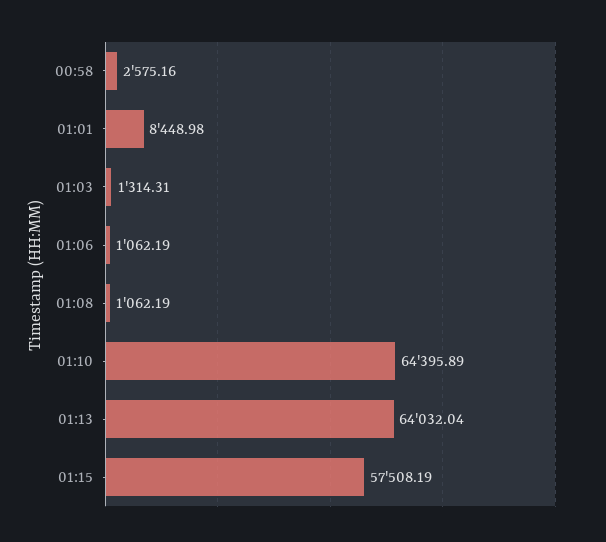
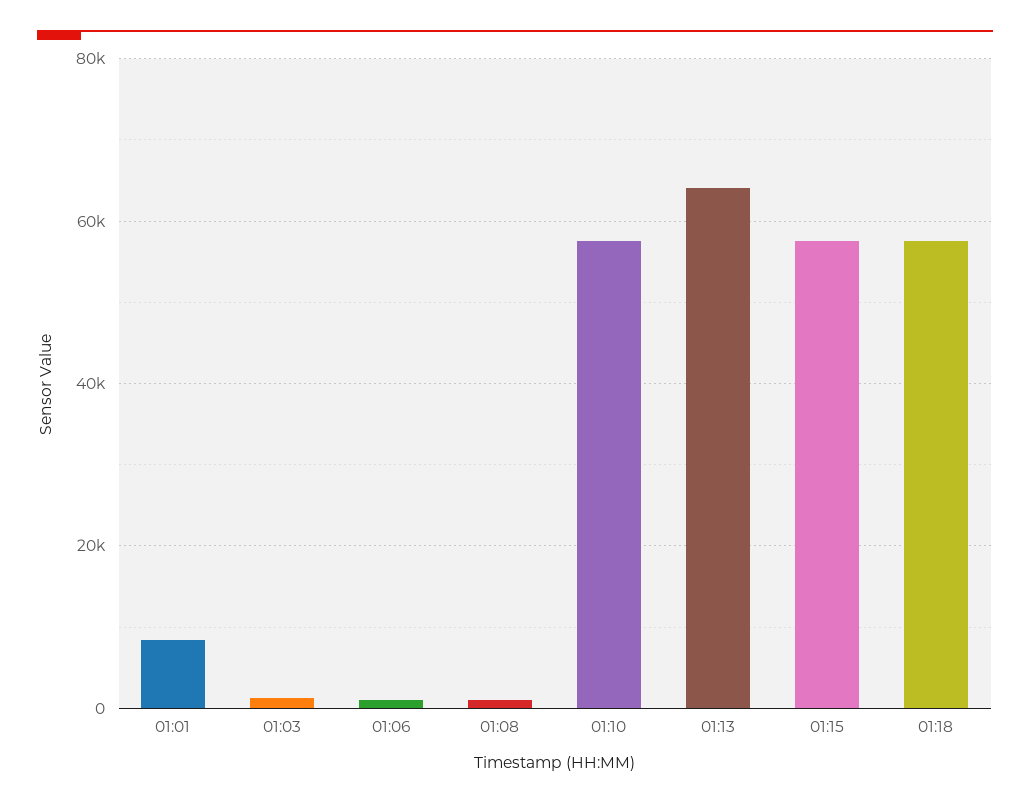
00:58: 2575.16 -> none
01:10: 64395.89 -> 58000
01:18: none -> 58000

